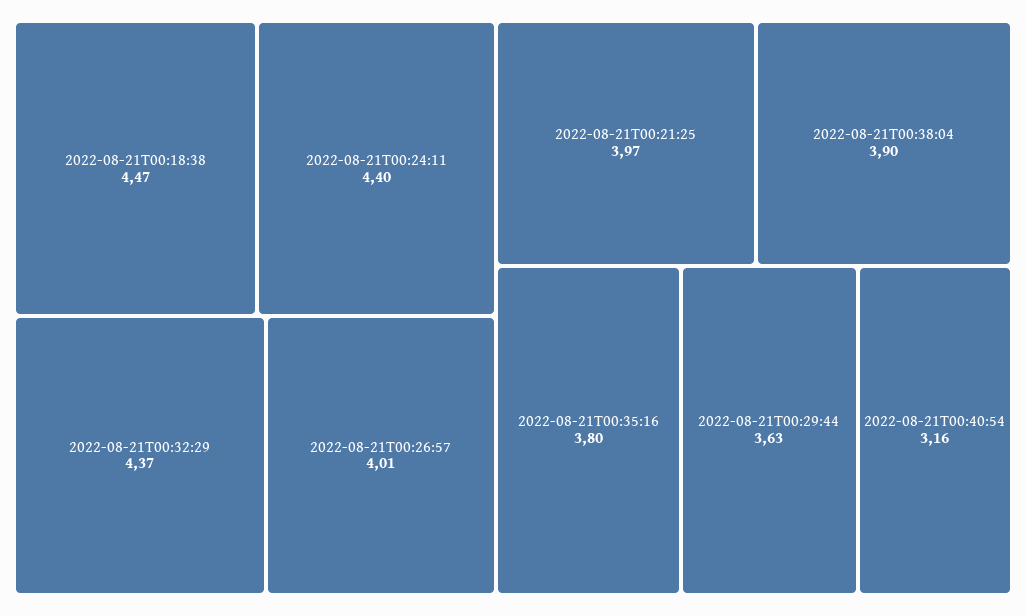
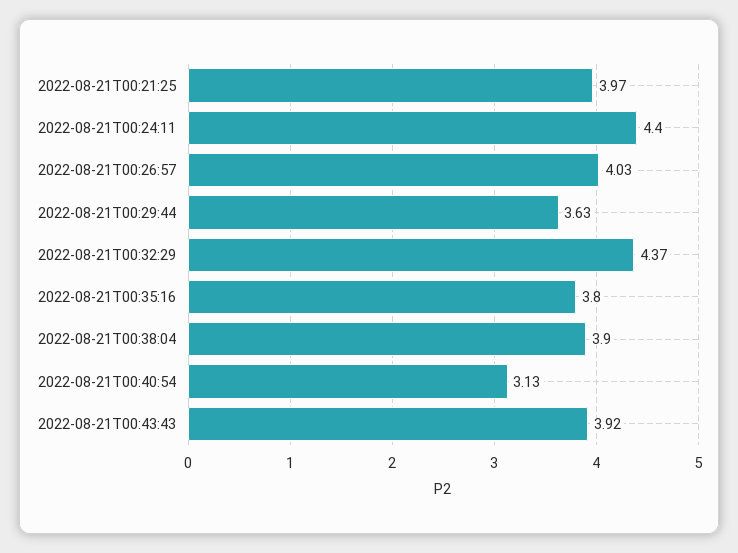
2022-08-21T00:18:38: 4.47 -> none
2022-08-21T00:26:57: 4.01 -> 4.03
2022-08-21T00:40:54: 3.16 -> 3.13
2022-08-21T00:43:43: none -> 3.92

